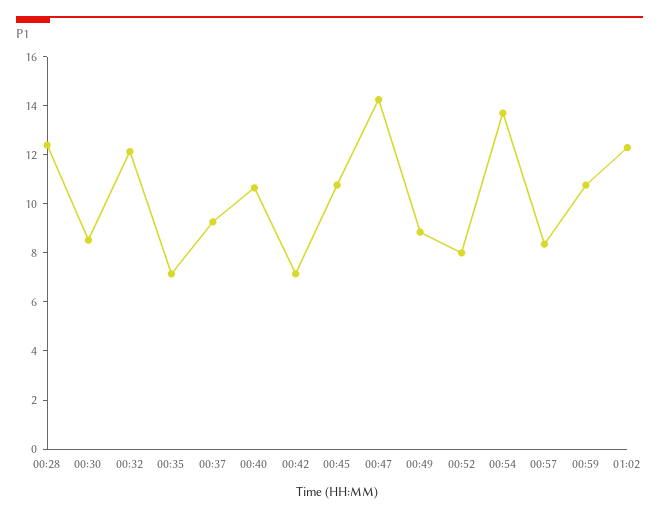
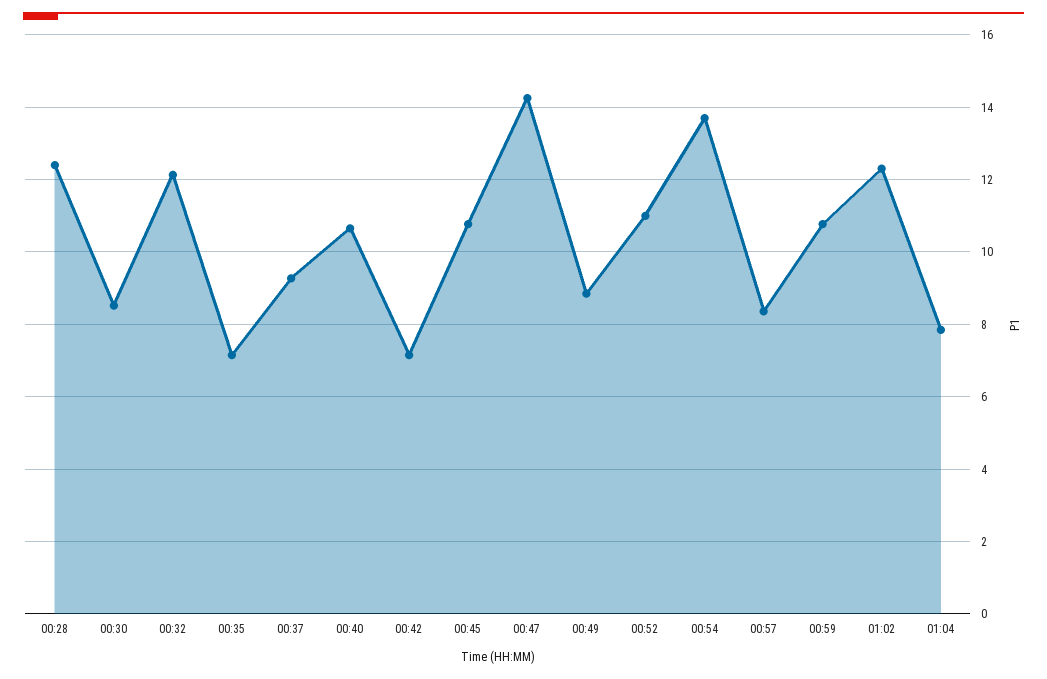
00:52: 8 -> 11
01:04: none -> 7.8

